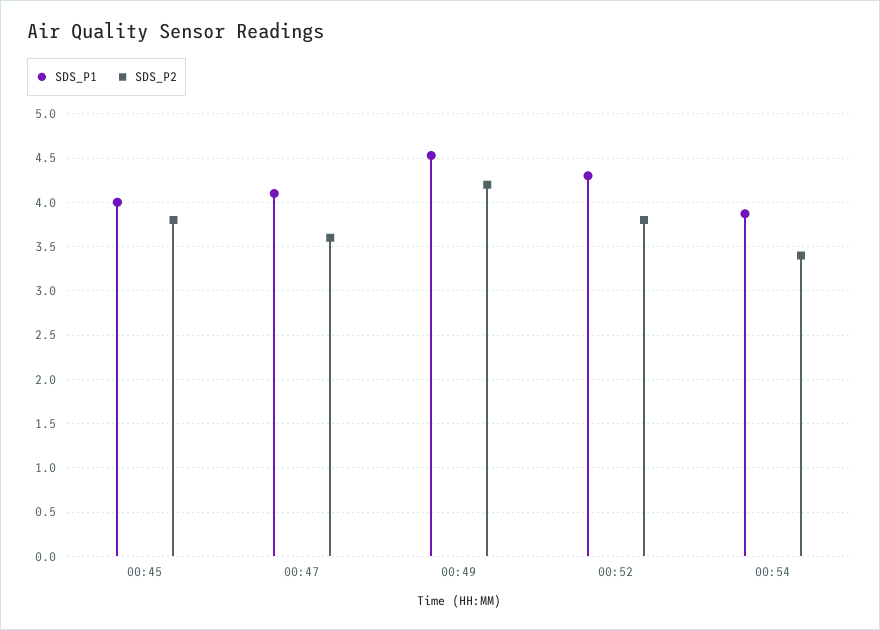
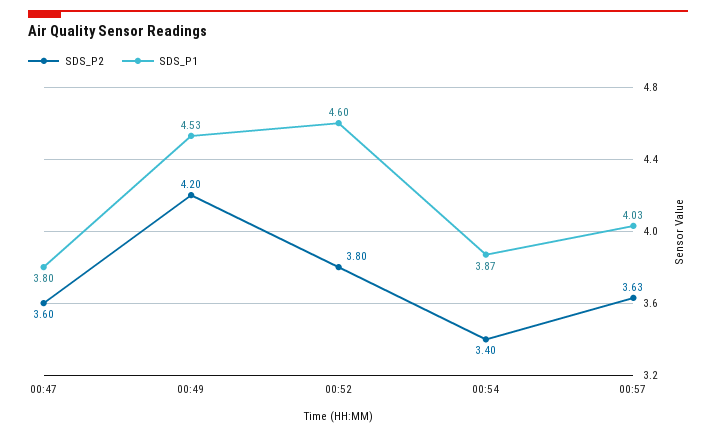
SDS_P1, 00:45: 4 -> none
SDS_P2, 00:45: 3.8 -> none
SDS_P1, 00:47: 4.1 -> 3.8
SDS_P1, 00:52: 4.3 -> 4.6
SDS_P2, 00:57: none -> 3.63
SDS_P1, 00:57: none -> 4.03

